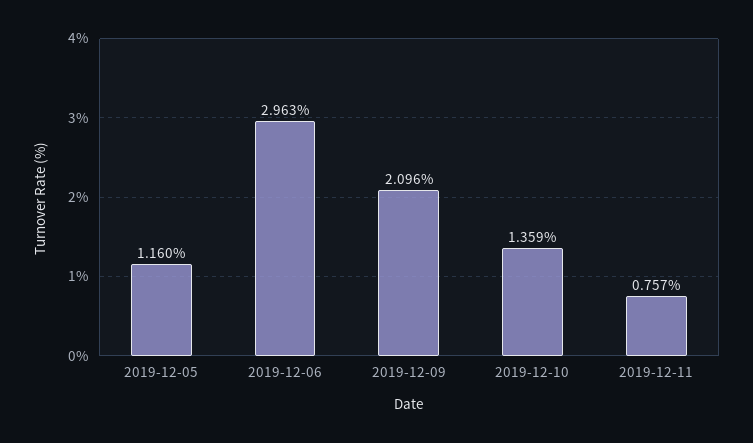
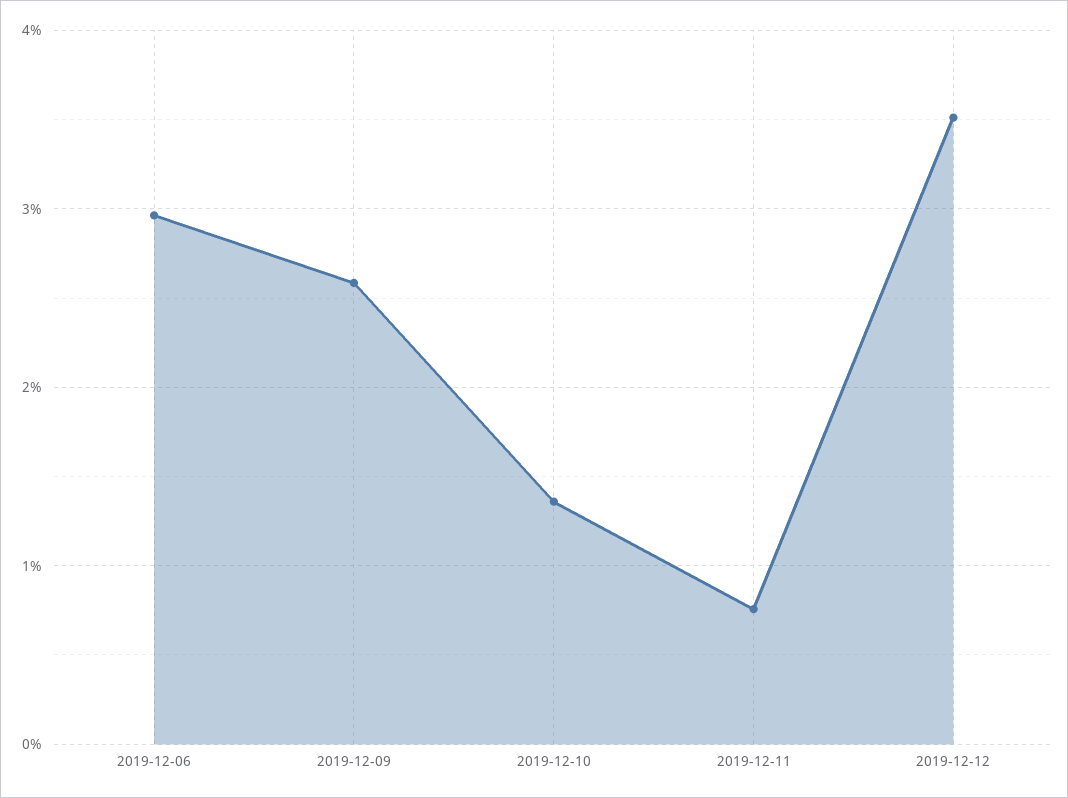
2019-12-05: 1.16 -> none
2019-12-09: 2.096 -> 2.6
2019-12-12: none -> 3.5

